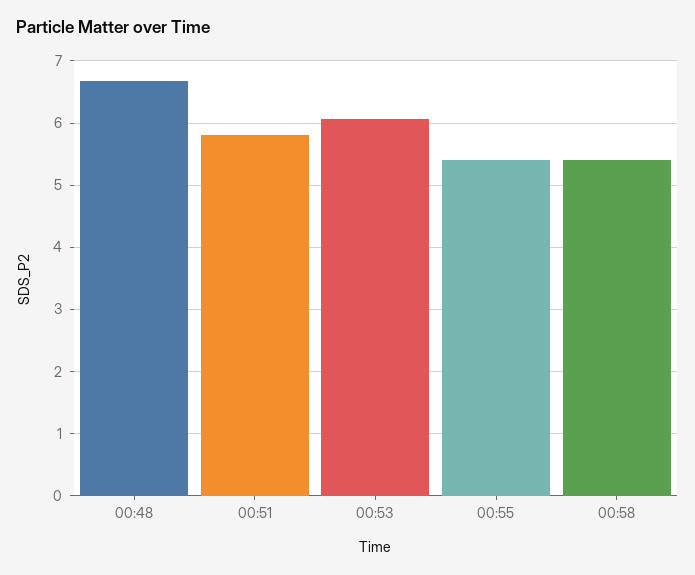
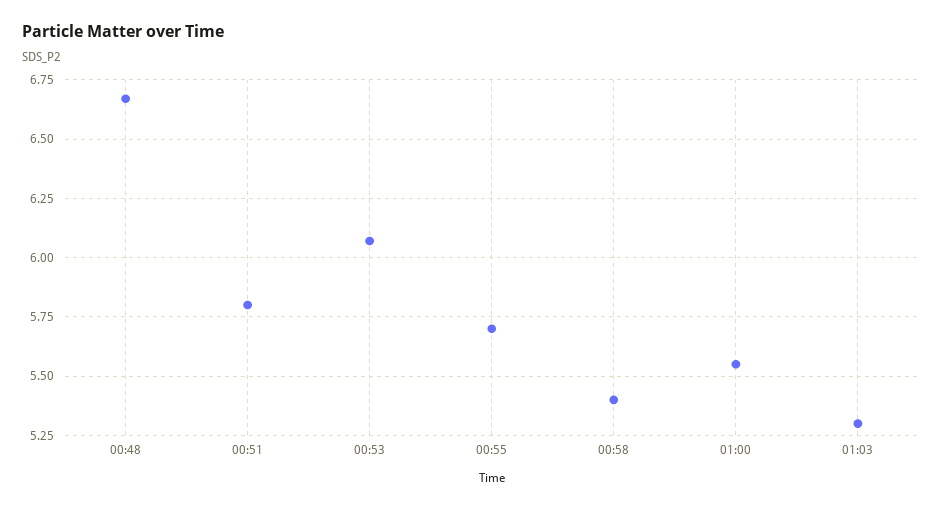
00:55: 5.4 -> 5.7
01:00: none -> 5.55
01:03: none -> 5.3

